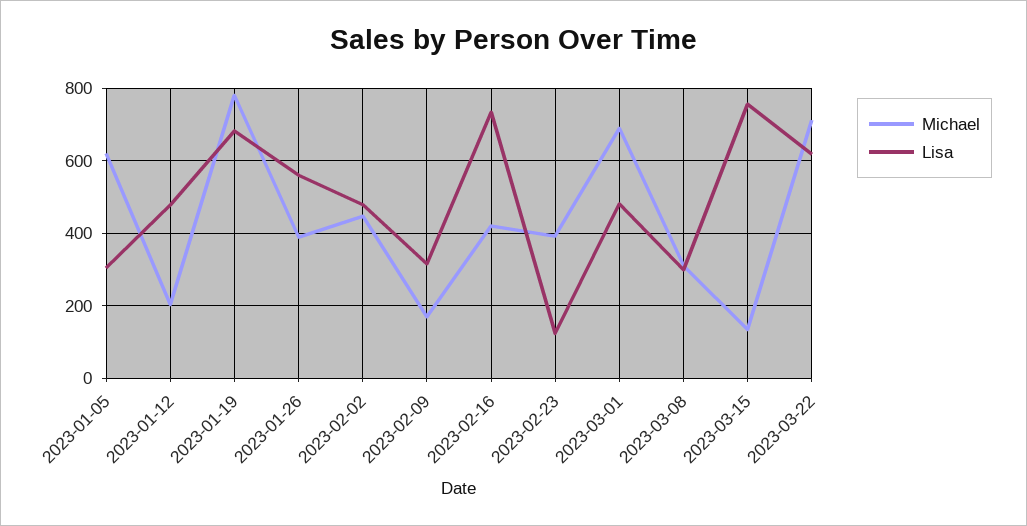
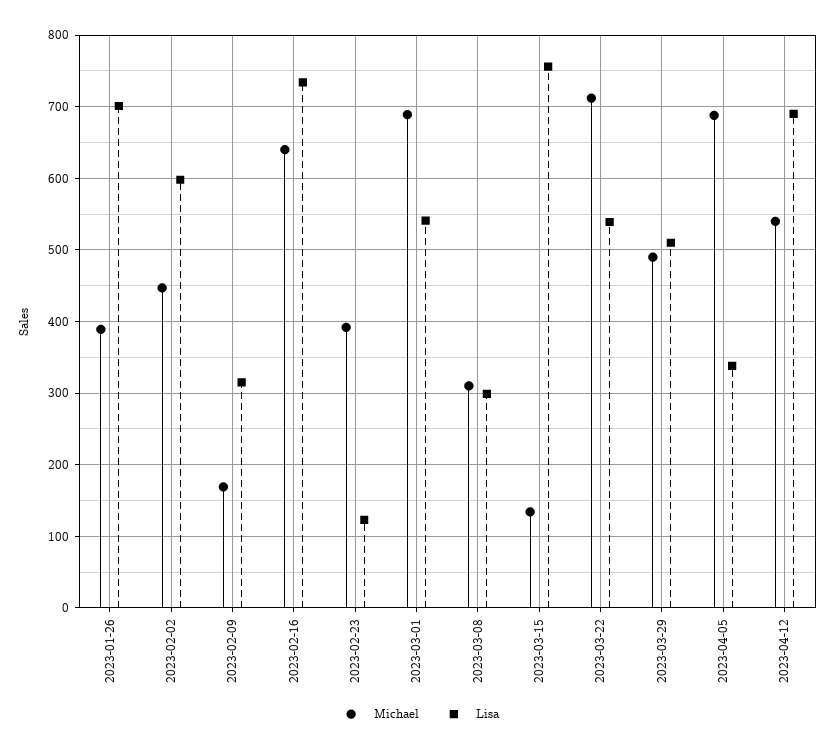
Michael, 2023-01-05: 620 -> none
Lisa, 2023-01-05: 300 -> none
Michael, 2023-01-12: 200 -> none
Lisa, 2023-01-12: 480 -> none
Michael, 2023-01-19: 780 -> none
Lisa, 2023-01-19: 680 -> none
Lisa, 2023-01-26: 560 -> 700
Lisa, 2023-02-02: 480 -> 600
Michael, 2023-02-16: 420 -> 640
Lisa, 2023-03-01: 480 -> 540
Lisa, 2023-03-22: 620 -> 540
Michael, 2023-03-29: none -> 490
Lisa, 2023-03-29: none -> 510
Michael, 2023-04-05: none -> 690
Lisa, 2023-04-05: none -> 340
Michael, 2023-04-12: none -> 540
Lisa, 2023-04-12: none -> 690

